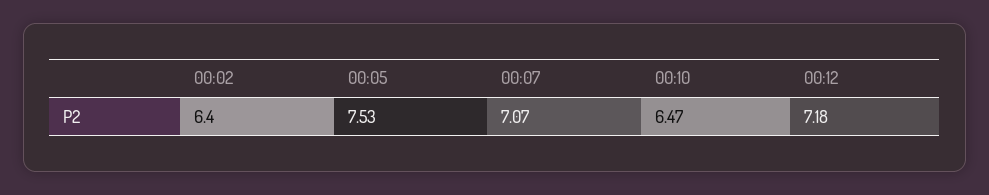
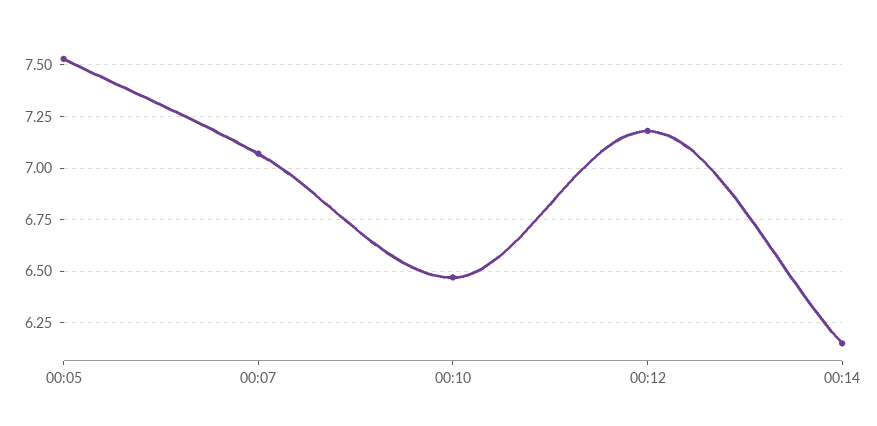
00:02: 6.4 -> none
00:14: none -> 6.15

